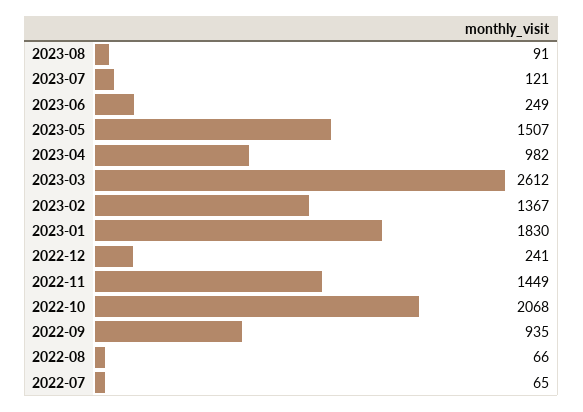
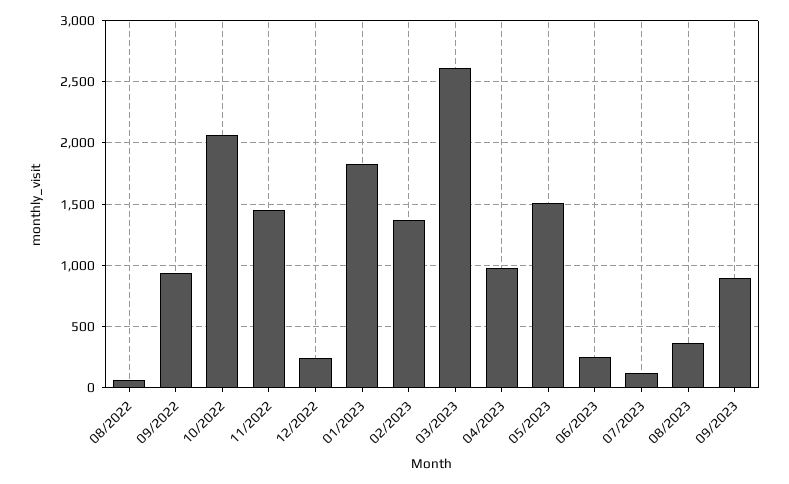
2023-08: 91 -> 350
2022-07: 65 -> none
09/2023: none -> 900

